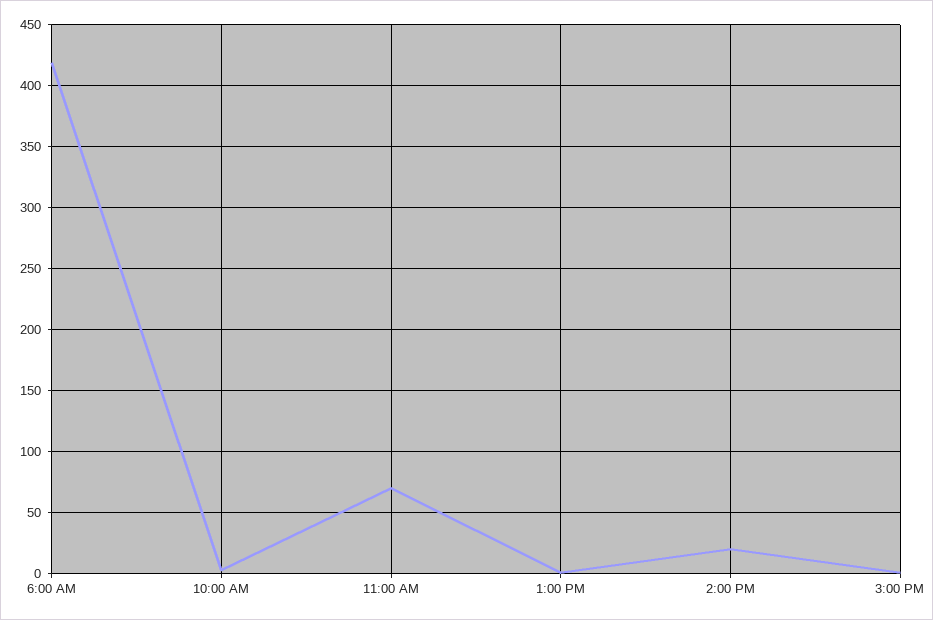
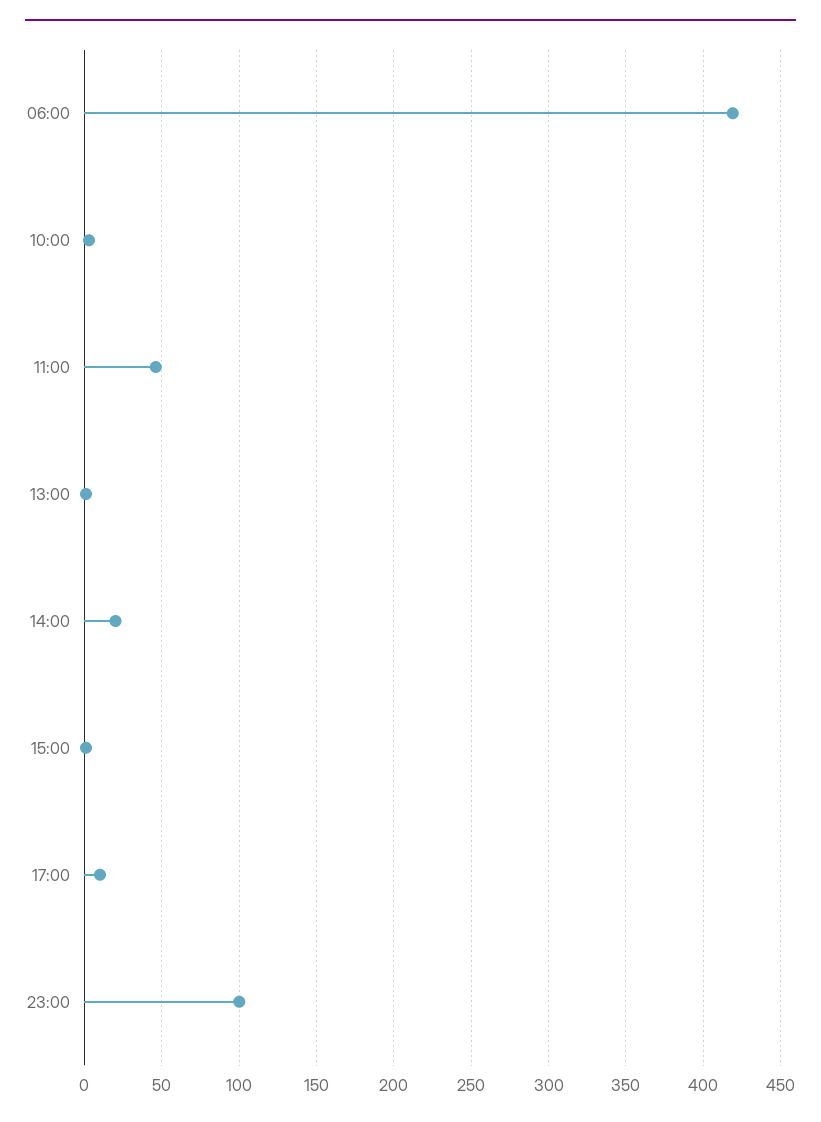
11:00 AM: 70 -> 45
17:00: none -> 10
23:00: none -> 100

